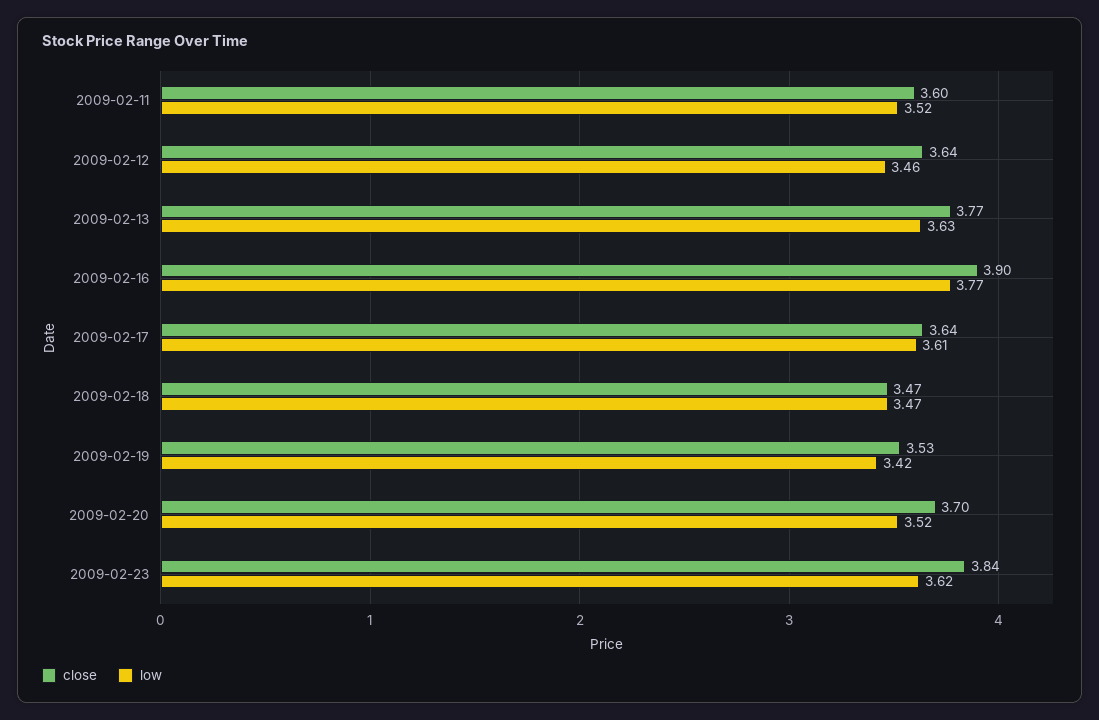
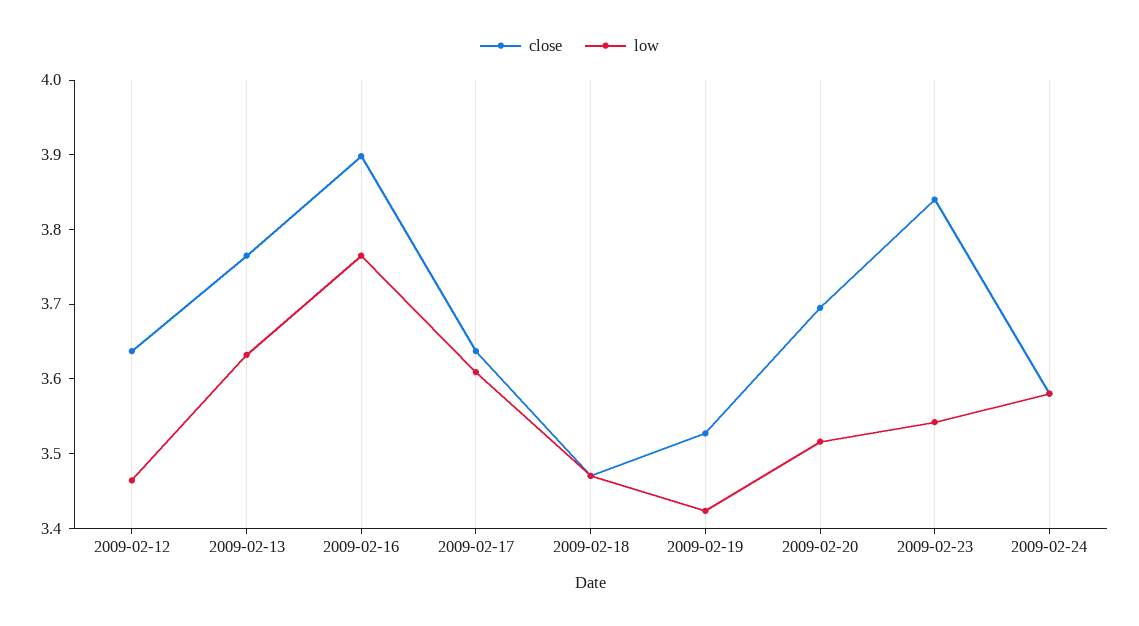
close, 2009-02-11: 3.6 -> none
low, 2009-02-11: 3.52 -> none
low, 2009-02-23: 3.62 -> 3.54
close, 2009-02-24: none -> 3.58
low, 2009-02-24: none -> 3.58

